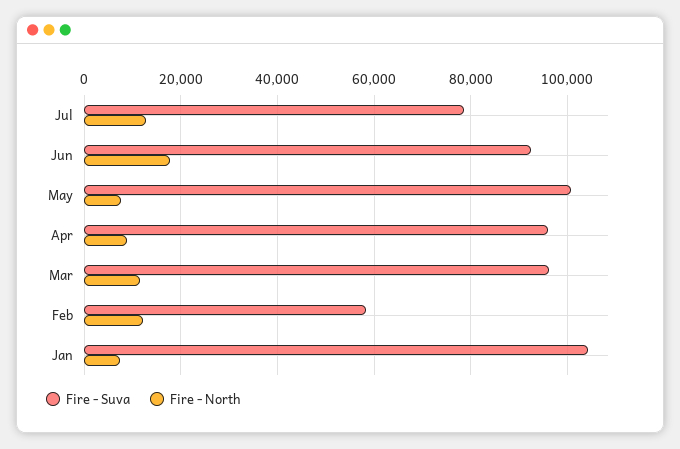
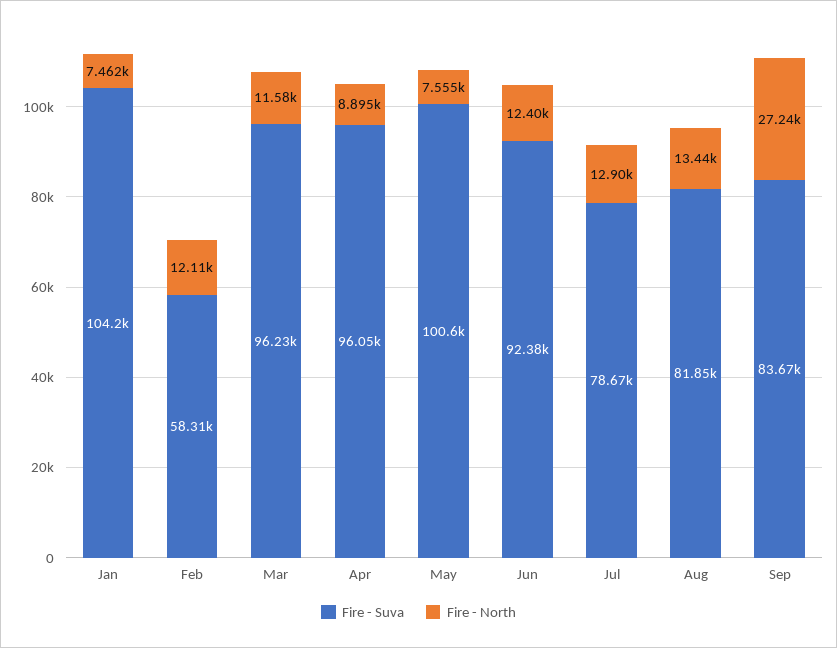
Fire - North, Jun: 18000 -> 12400
Fire - Suva, Aug: none -> 81850
Fire - North, Aug: none -> 13440
Fire - Suva, Sep: none -> 83670
Fire - North, Sep: none -> 27240

